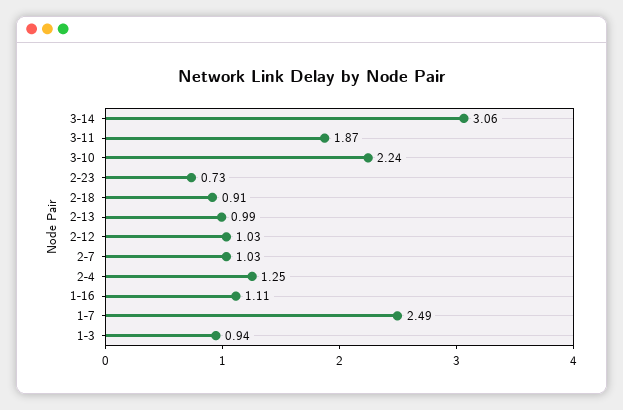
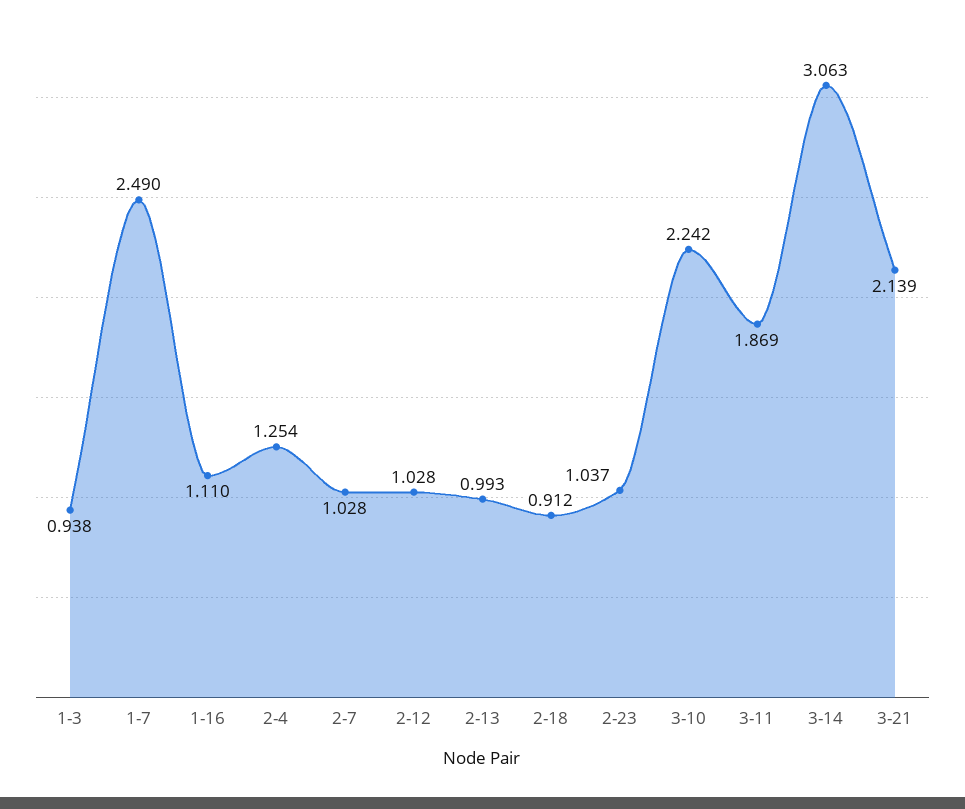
2-23: 0.73 -> 1.037
3-21: none -> 2.139

